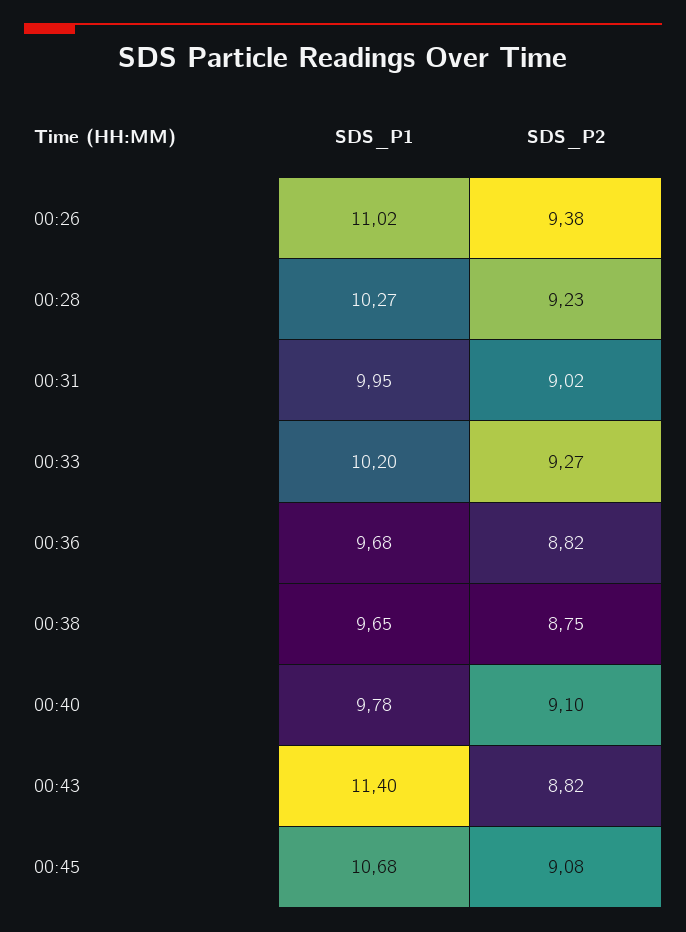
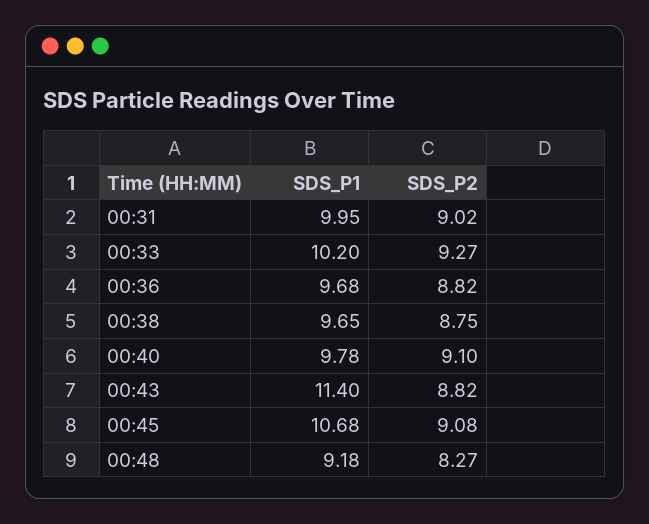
SDS_P1, 00:26: 11.02 -> none
SDS_P2, 00:26: 9.38 -> none
SDS_P1, 00:28: 10.27 -> none
SDS_P2, 00:28: 9.23 -> none
SDS_P1, 00:48: none -> 9.18
SDS_P2, 00:48: none -> 8.27

